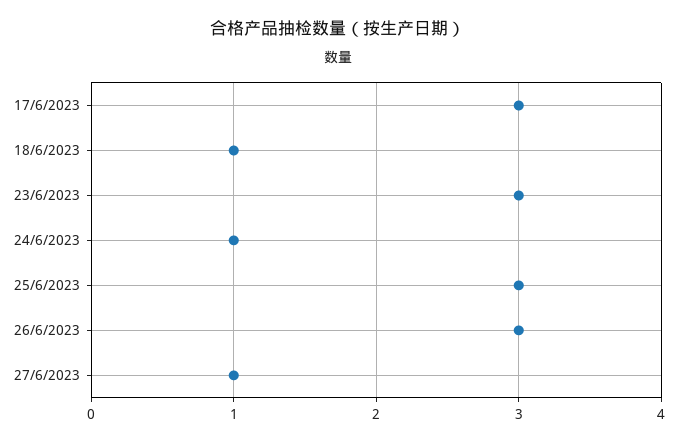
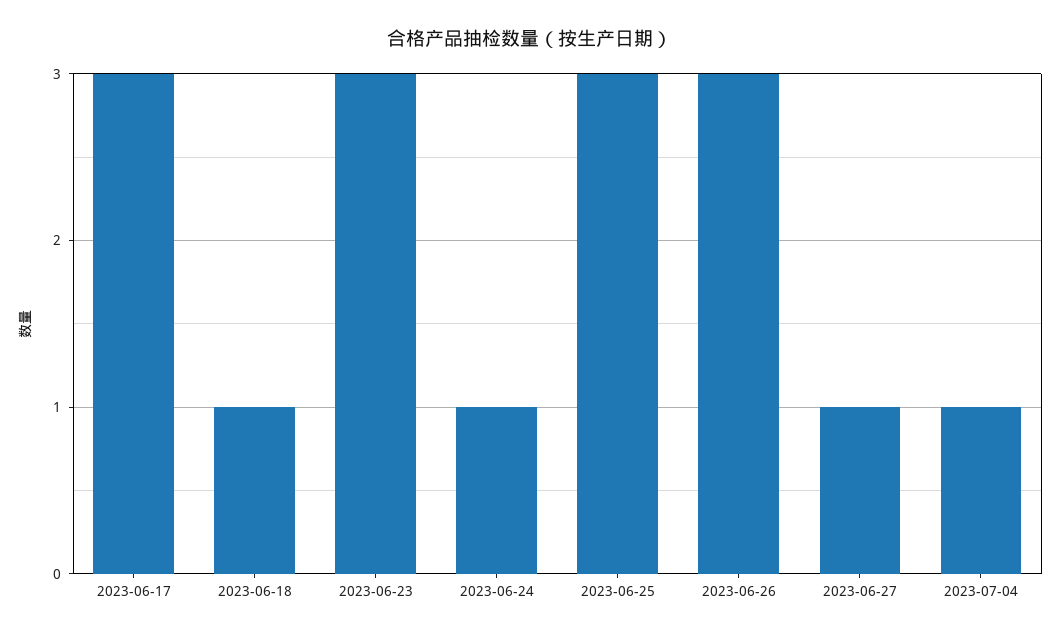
2023-07-04: none -> 1

